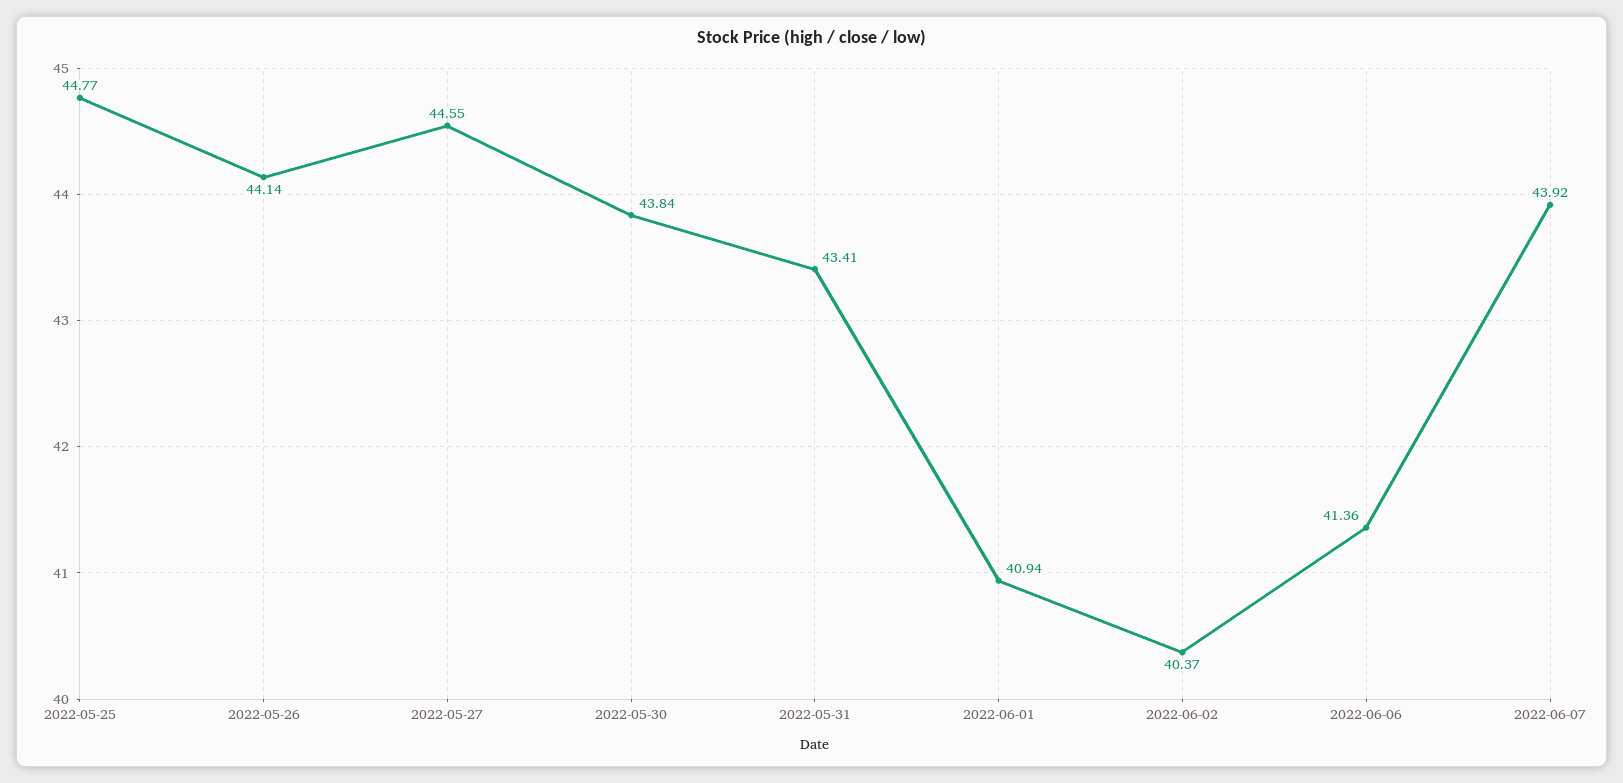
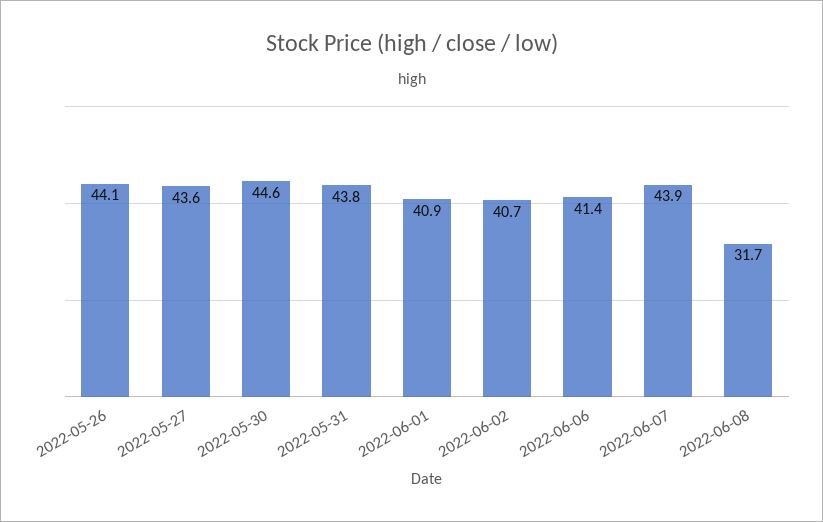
2022-05-25: 44.77 -> none
2022-05-27: 44.55 -> 43.6
2022-05-30: 43.84 -> 44.6
2022-05-31: 43.41 -> 43.8
2022-06-02: 40.37 -> 40.7
2022-06-08: none -> 31.7

